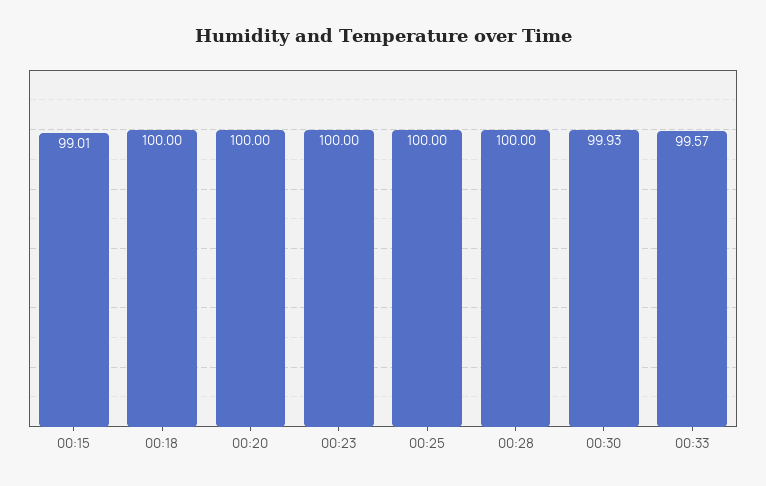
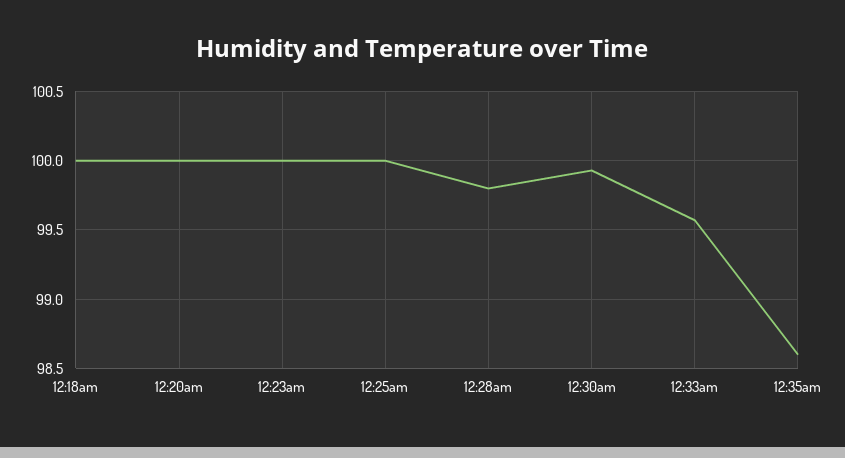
00:15: 99.01 -> none
00:28: 100 -> 99.8
12:35am: none -> 98.6

